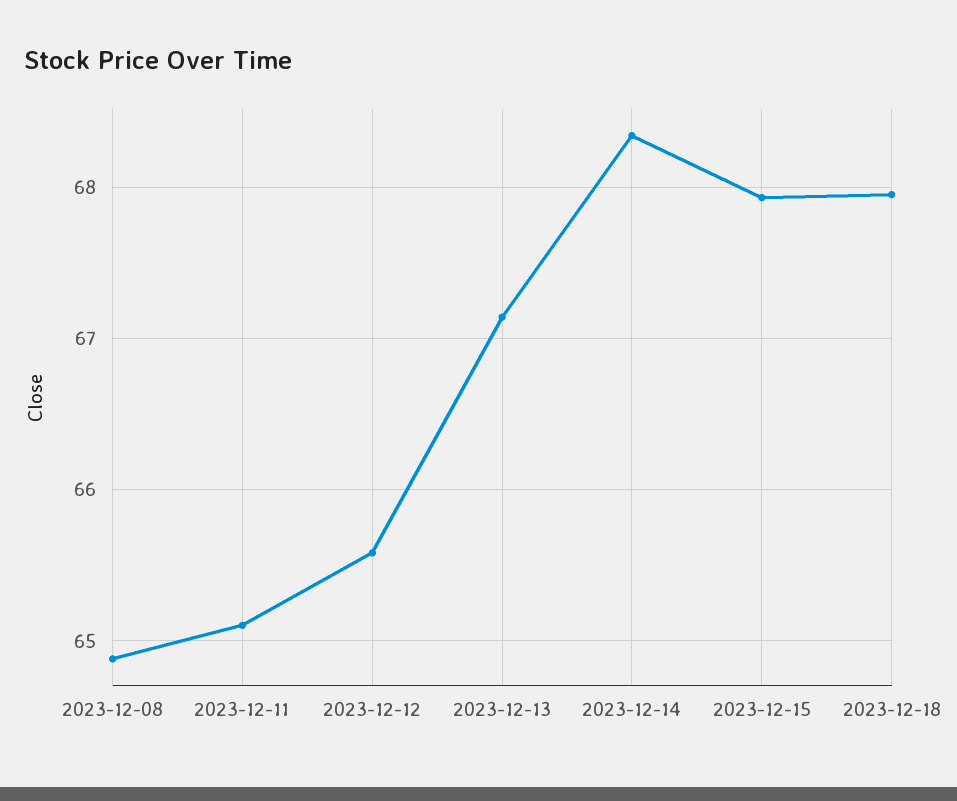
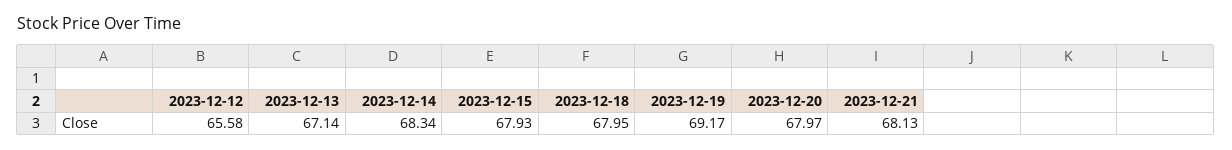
2023-12-08: 64.9 -> none
2023-12-11: 65.1 -> none
2023-12-19: none -> 69.17
2023-12-20: none -> 67.97
2023-12-21: none -> 68.13

